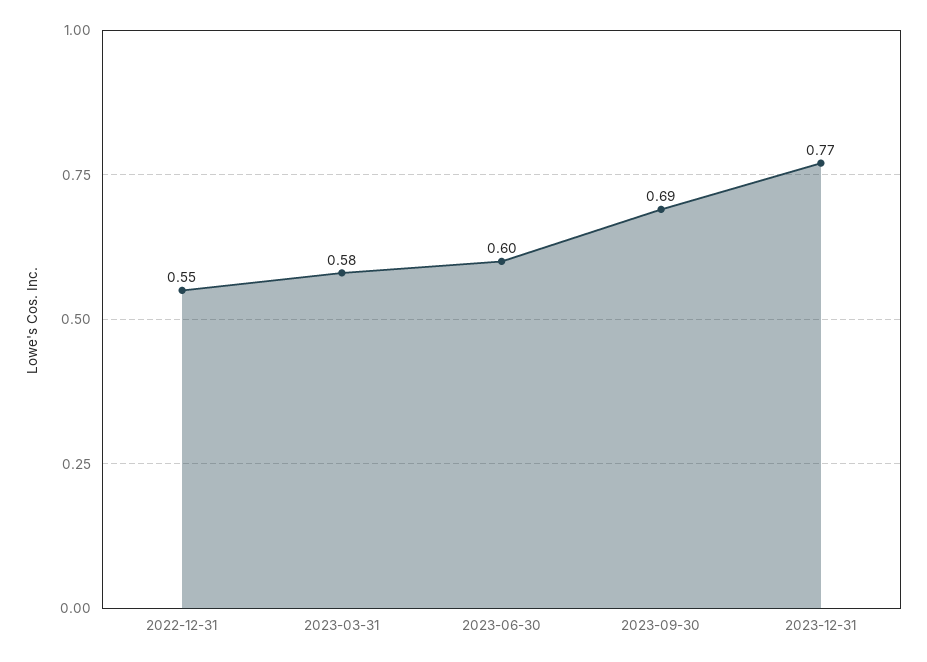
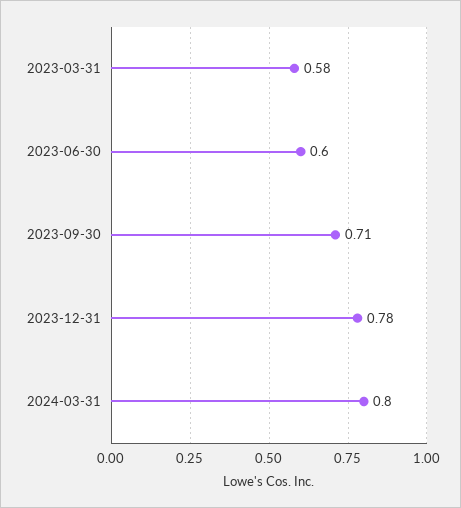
2022-12-31: 0.55 -> none
2023-09-30: 0.69 -> 0.71
2023-12-31: 0.77 -> 0.78
2024-03-31: none -> 0.8

